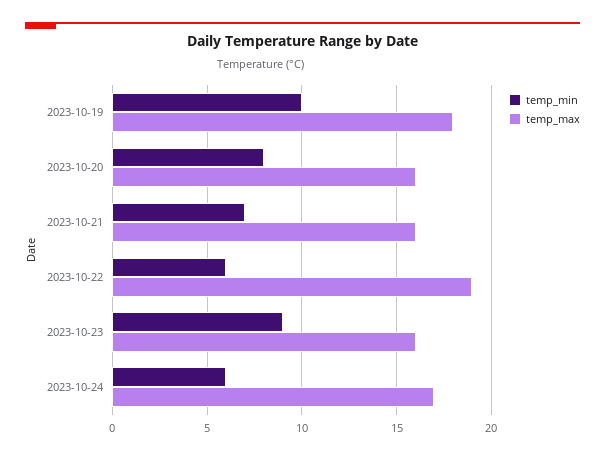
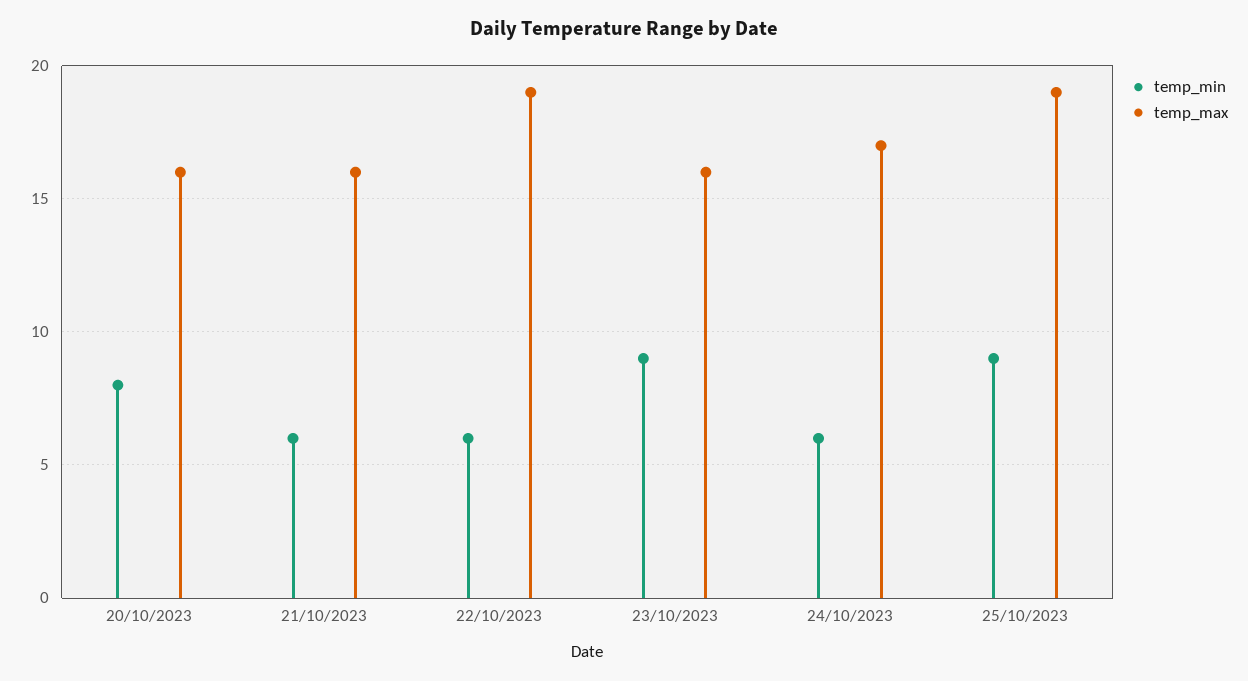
temp_min, 2023-10-19: 10 -> none
temp_max, 2023-10-19: 18 -> none
temp_min, 2023-10-21: 7 -> 6
temp_min, 25/10/2023: none -> 9
temp_max, 25/10/2023: none -> 19

